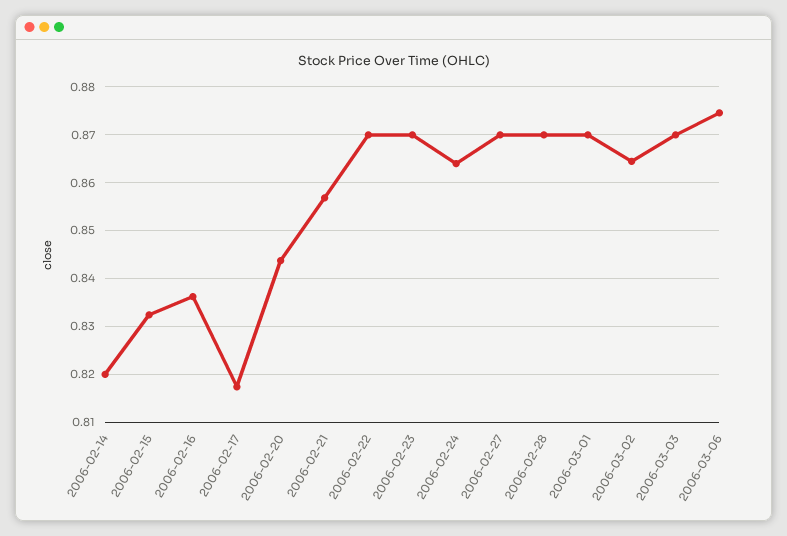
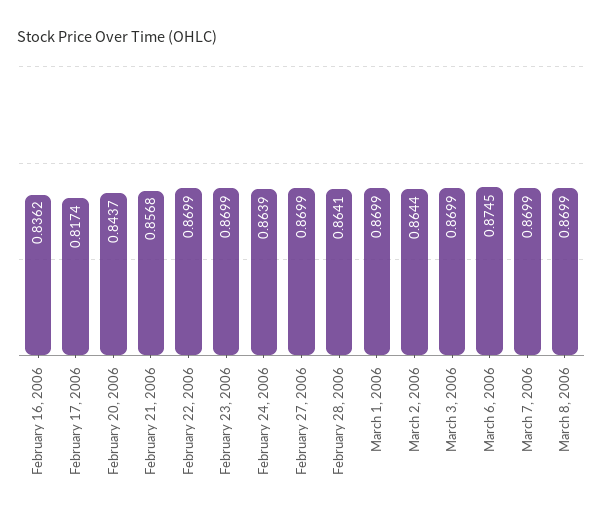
2006-02-14: 0.82 -> none
2006-02-15: 0.832 -> none
2006-02-28: 0.87 -> 0.8641
March 7, 2006: none -> 0.8699
March 8, 2006: none -> 0.8699

